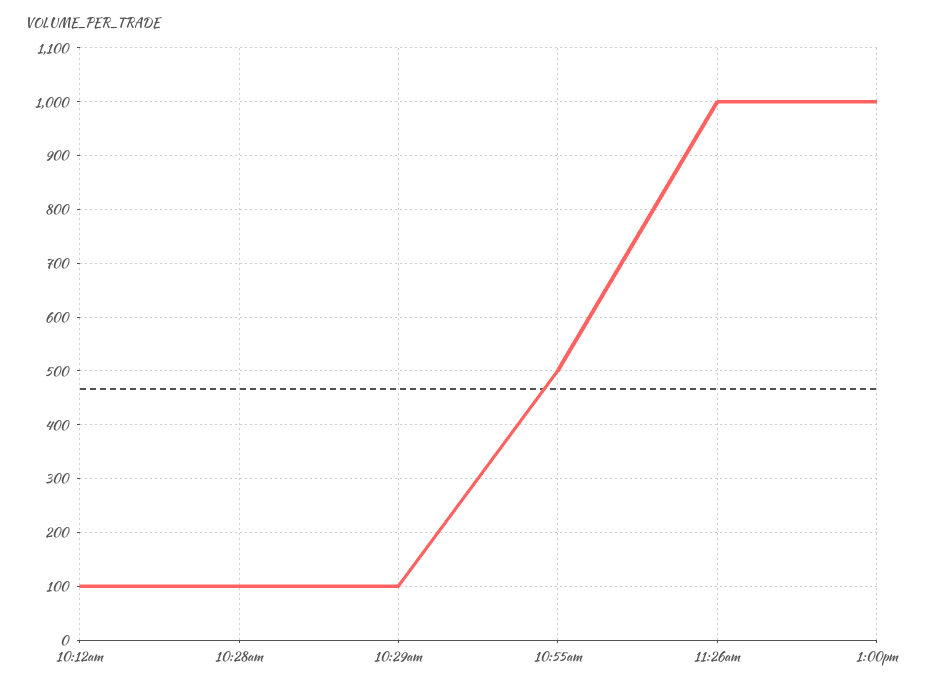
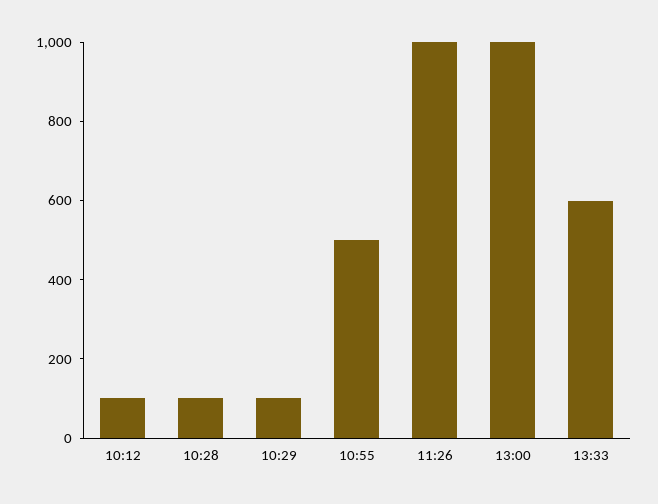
13:33: none -> 600

